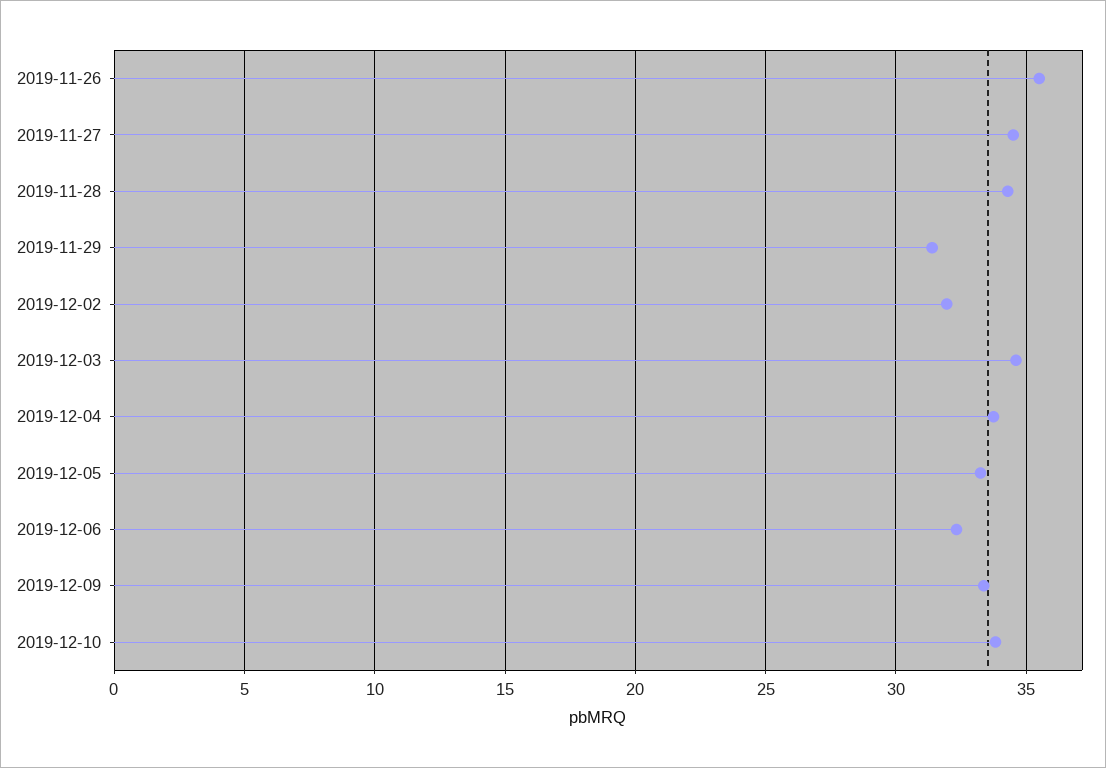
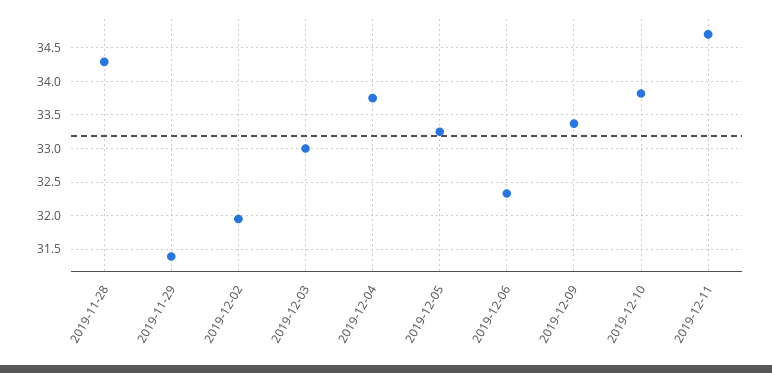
2019-11-26: 35.5 -> none
2019-11-27: 34.5 -> none
2019-12-03: 34.5 -> 33
2019-12-11: none -> 34.7

